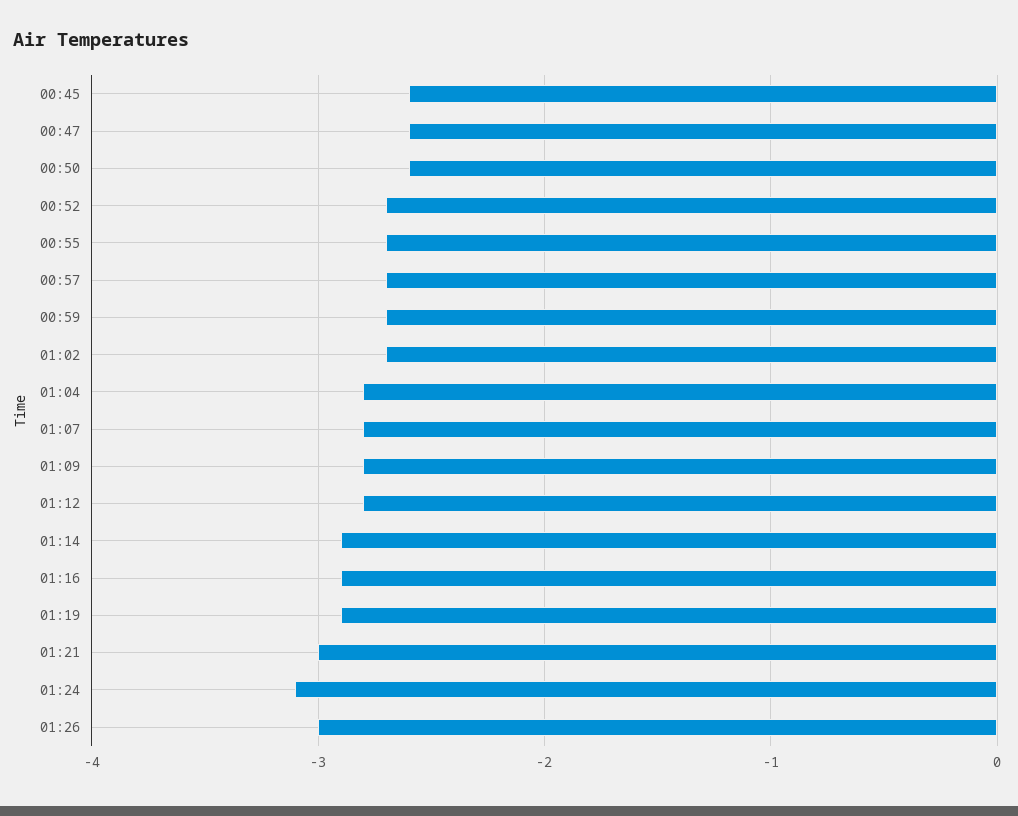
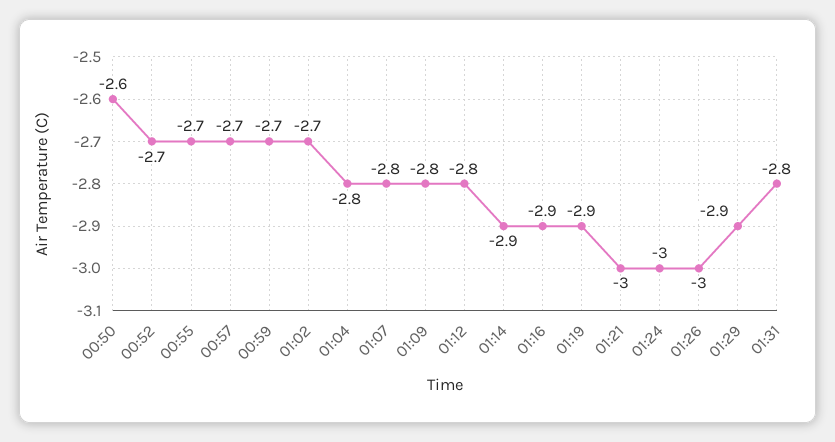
00:45: -2.6 -> none
00:47: -2.6 -> none
01:24: -3.1 -> -3
01:29: none -> -2.9
01:31: none -> -2.8

